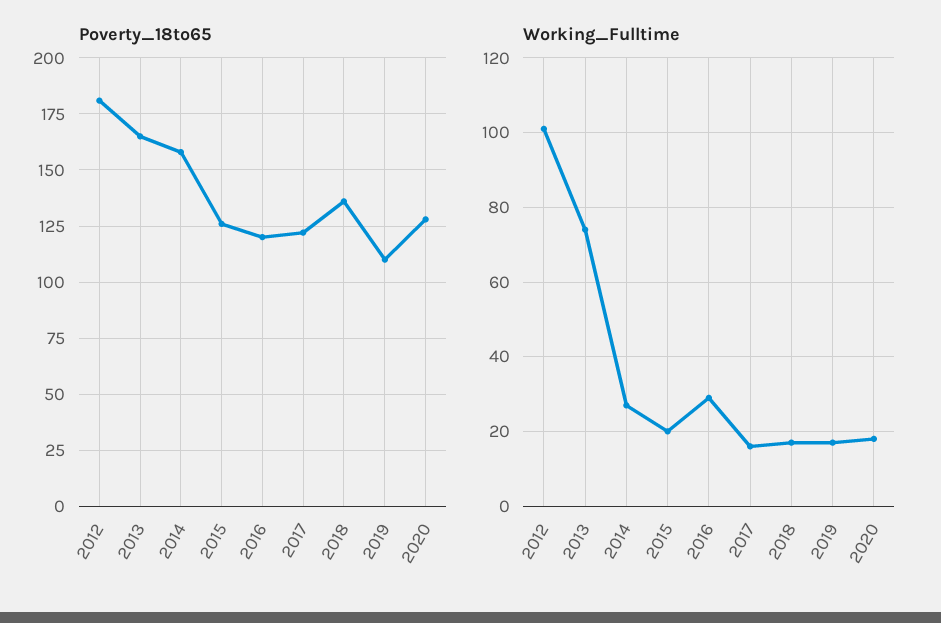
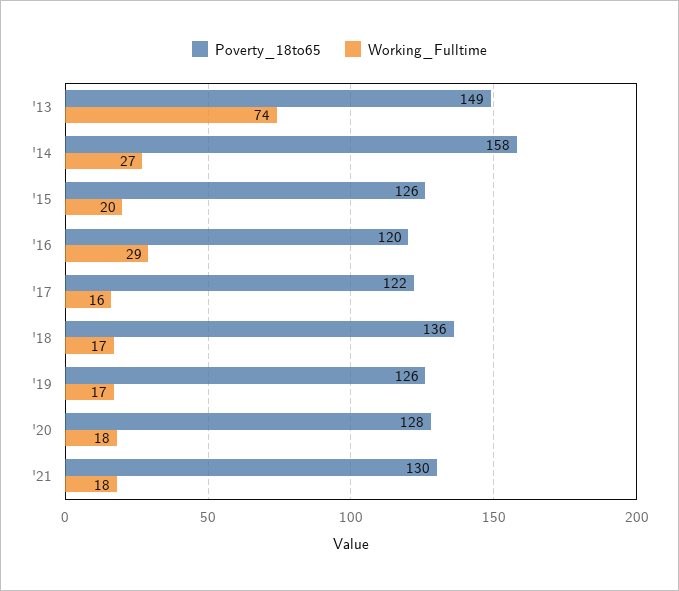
Poverty_18to65, 2012: 180 -> none
Poverty_18to65, 2013: 165 -> 149
Poverty_18to65, 2019: 110 -> 126
Working_Fulltime, 2012: 100 -> none
Poverty_18to65, '21: none -> 130
Working_Fulltime, '21: none -> 18

